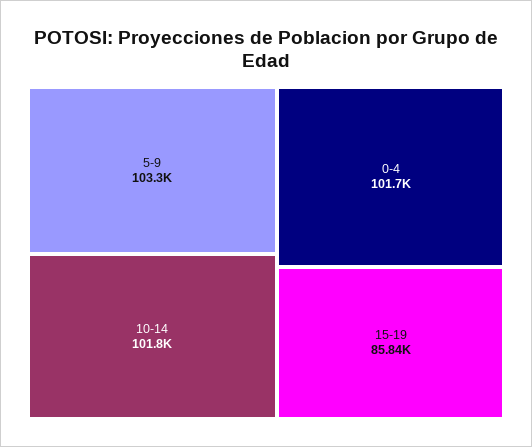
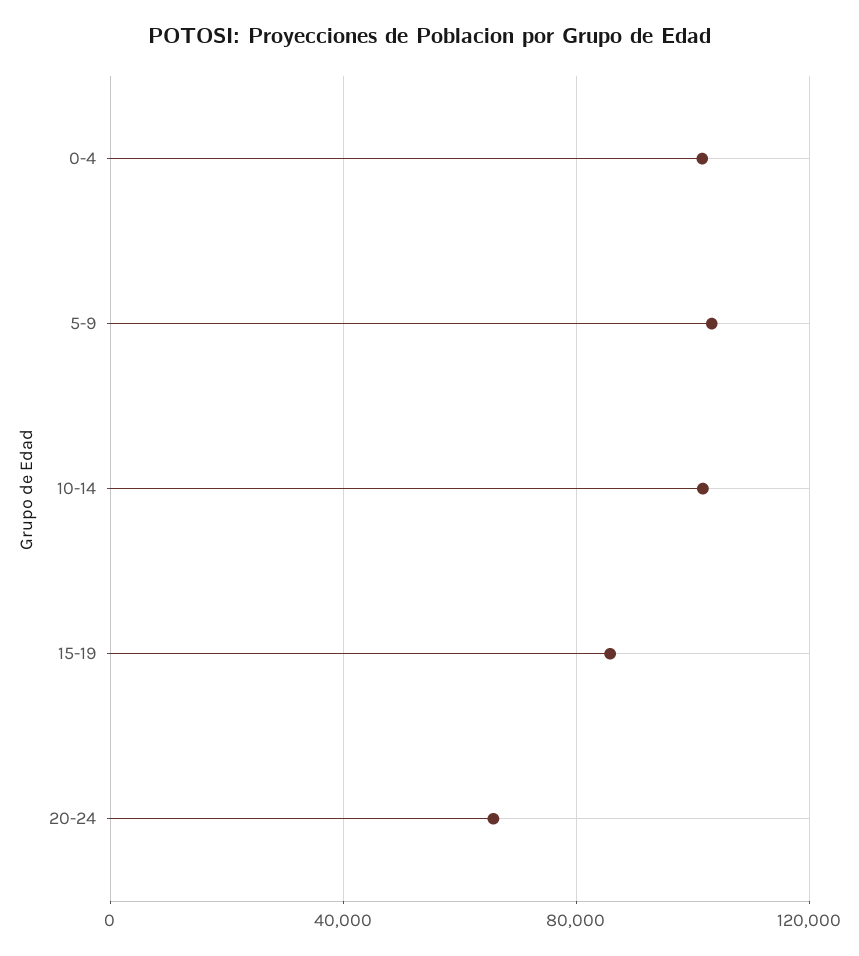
20-24: none -> 65000

